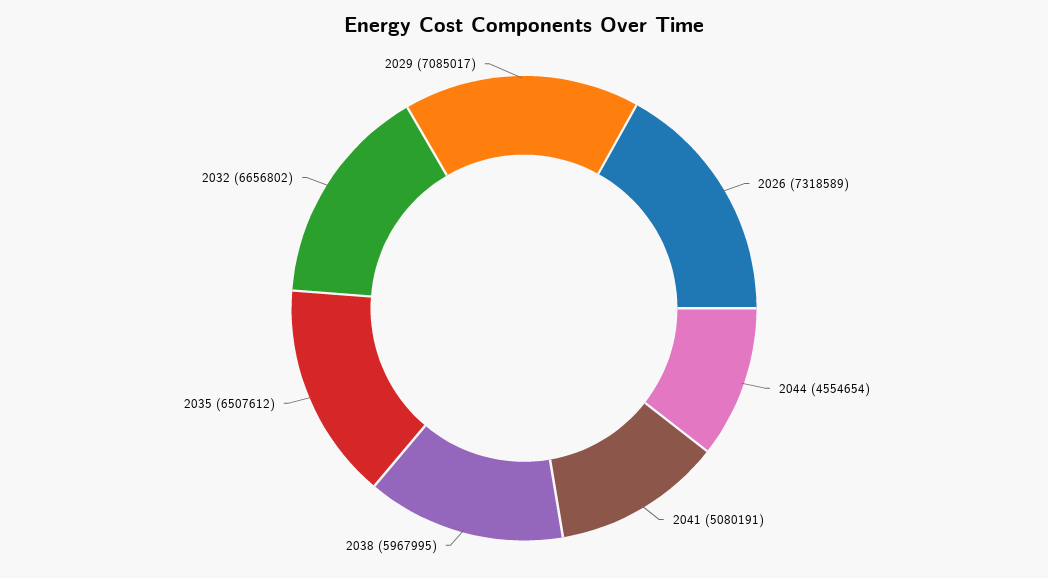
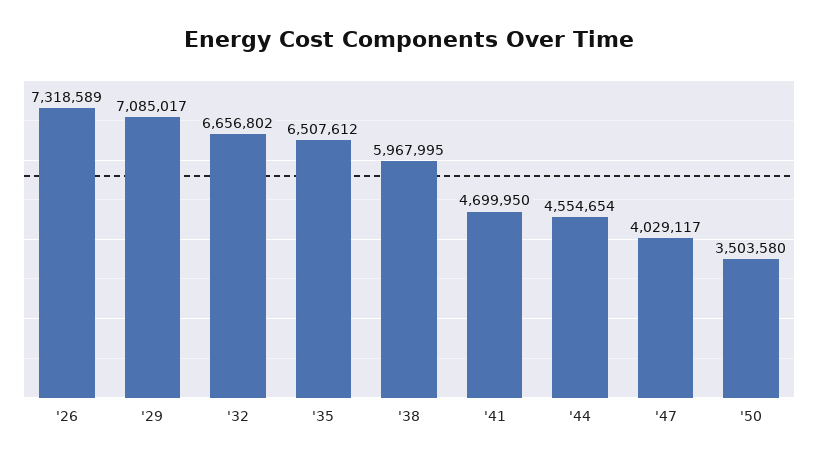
2041: 5080191 -> 4699950
'47: none -> 4029117
'50: none -> 3503580

